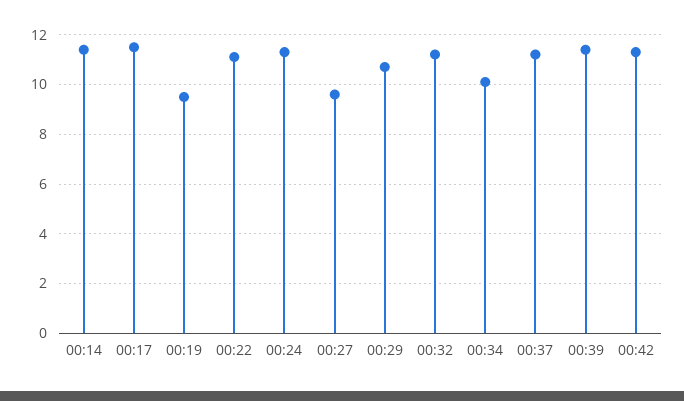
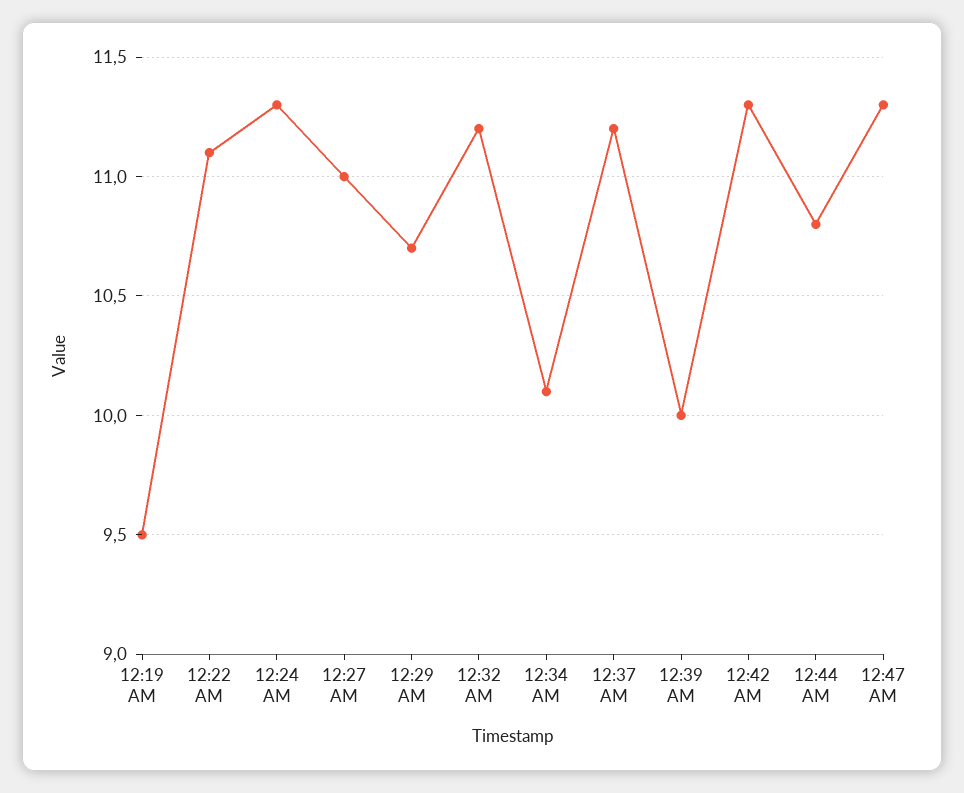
00:14: 11.5 -> none
00:17: 11.5 -> none
00:27: 9.5 -> 11
00:39: 11.5 -> 10
12:44 AM: none -> 10.8
12:47 AM: none -> 11.3

